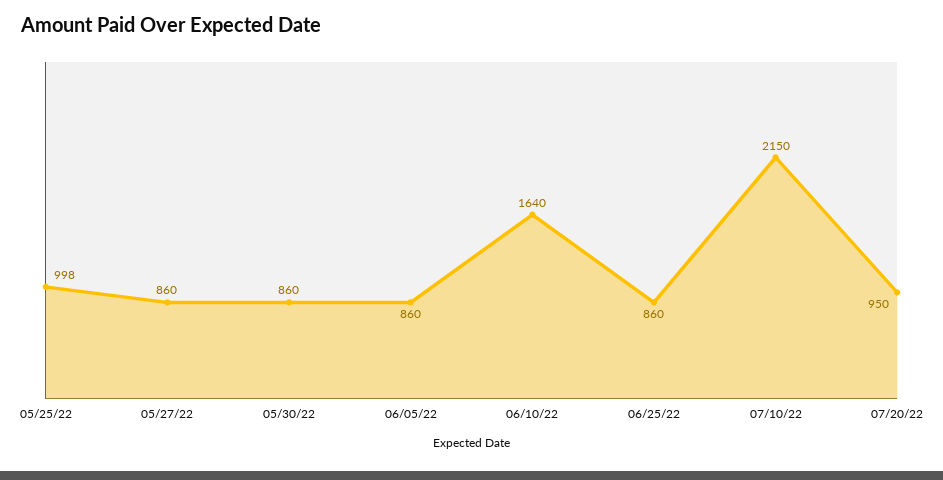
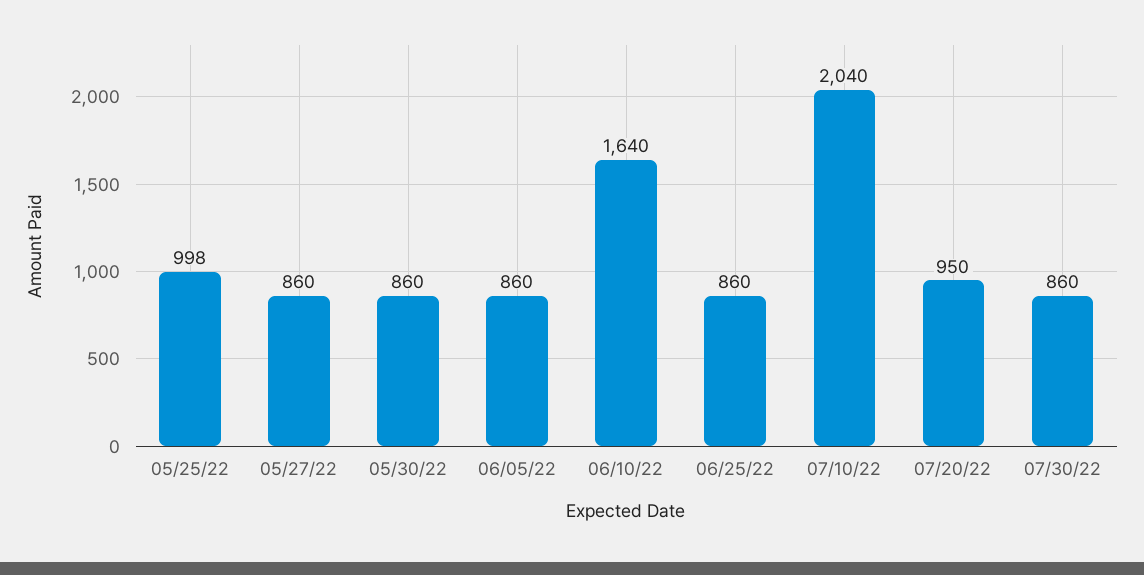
07/10/22: 2150 -> 2040
07/30/22: none -> 860

